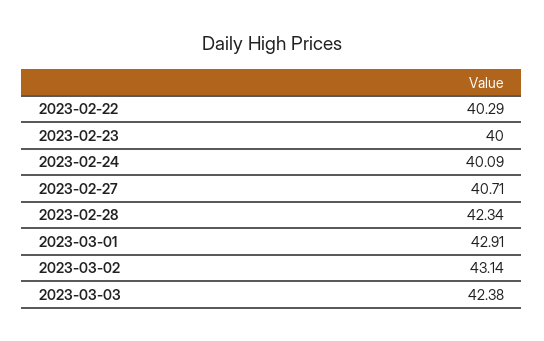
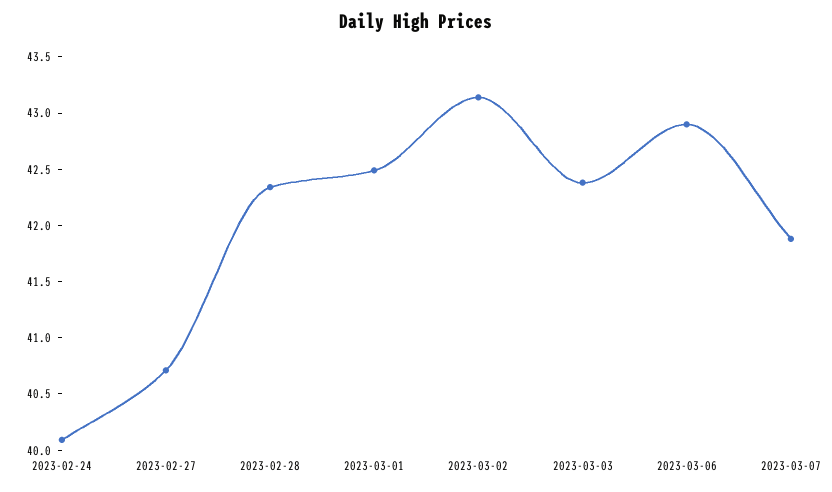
2023-02-22: 40.29 -> none
2023-02-23: 40 -> none
2023-03-01: 42.91 -> 42.5
2023-03-06: none -> 42.9
2023-03-07: none -> 41.9

